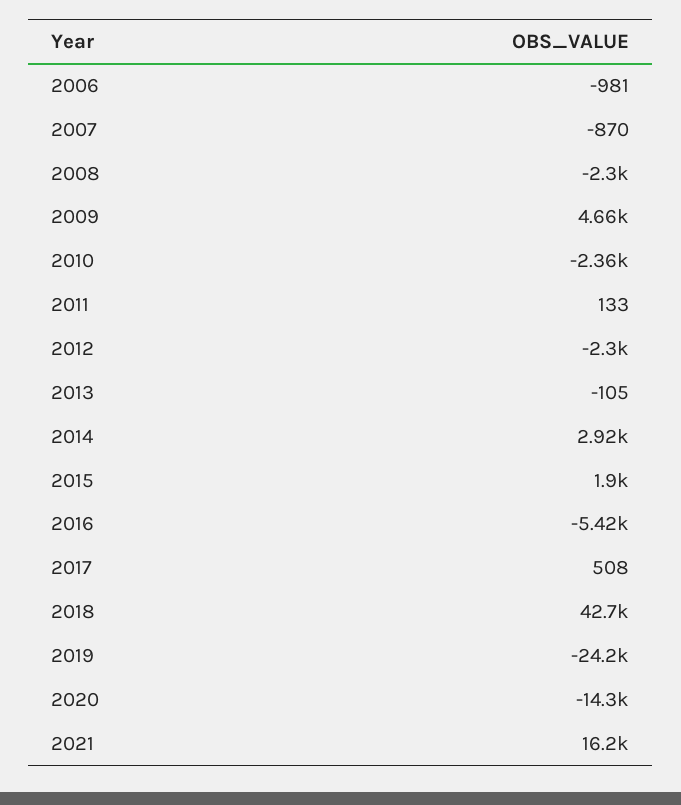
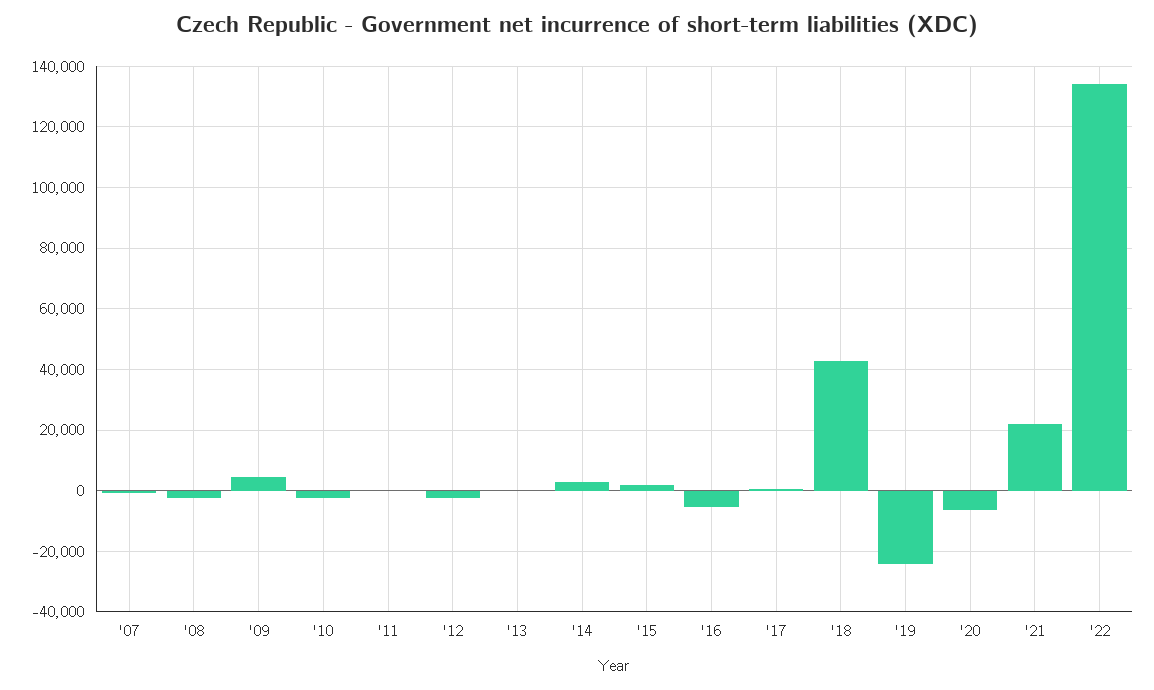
2006: -981 -> none
2020: -14300 -> -6000
2021: 16200 -> 22000
'22: none -> 134000

